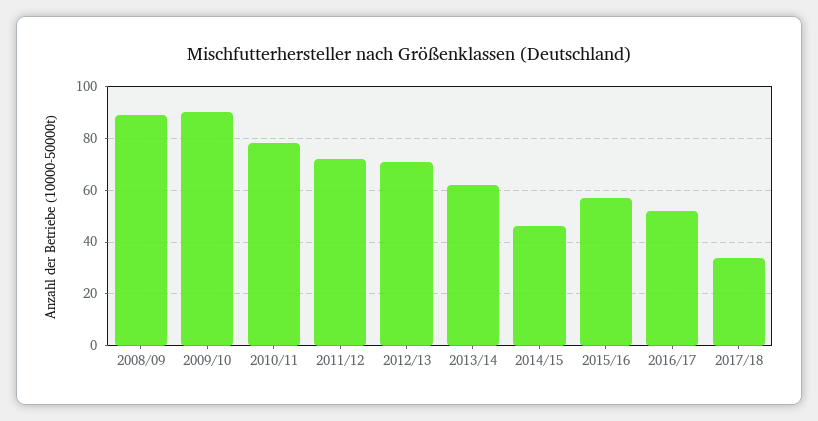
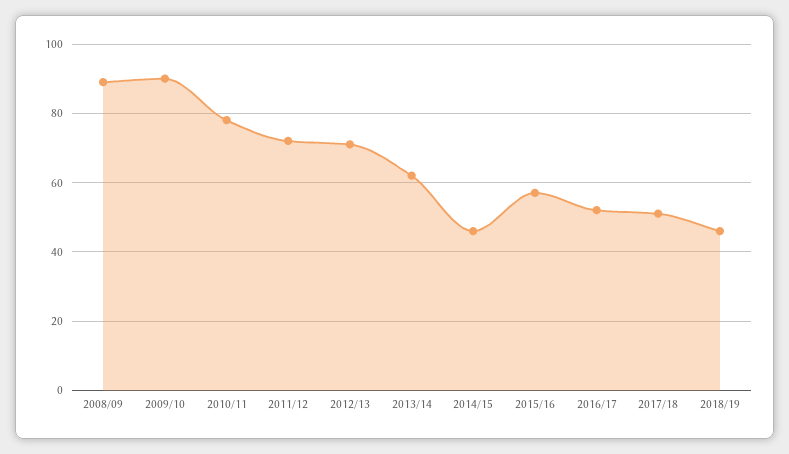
2017/18: 35 -> 50
2018/19: none -> 45

